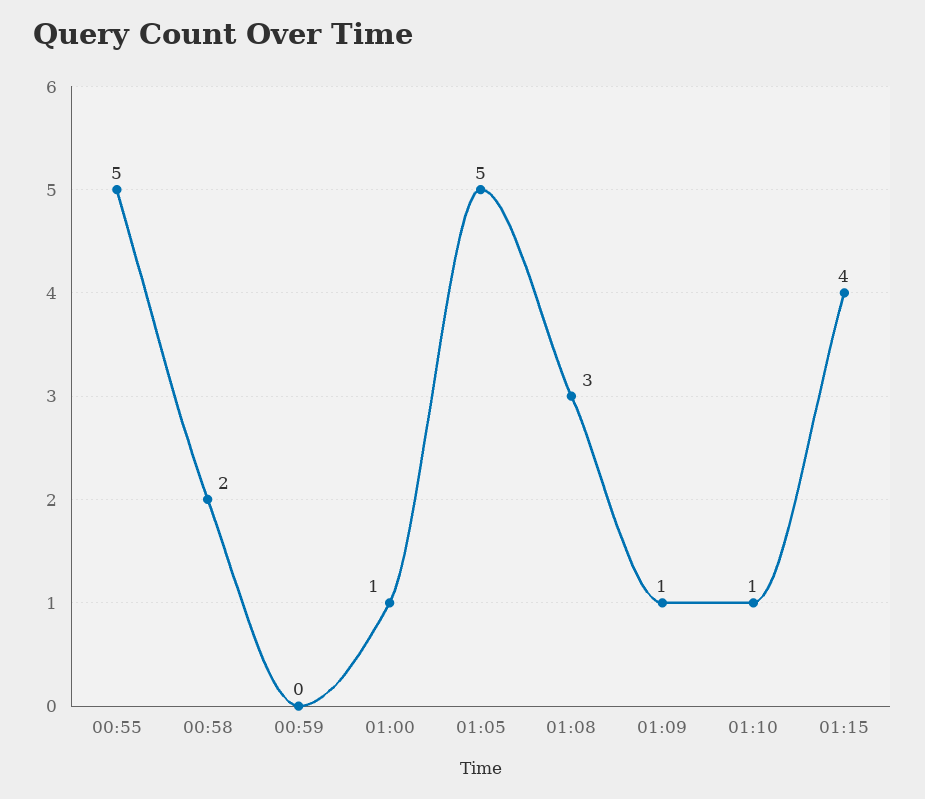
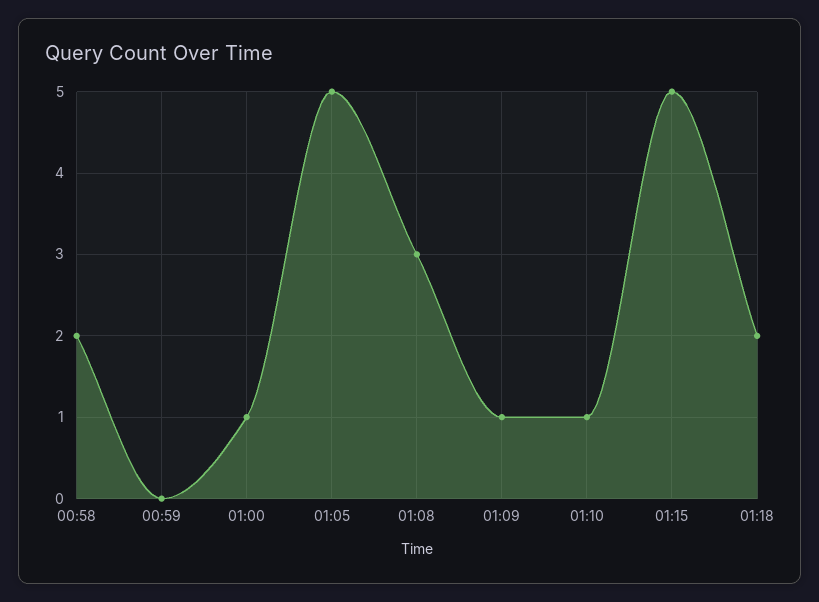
00:55: 5 -> none
01:15: 4 -> 5
01:18: none -> 2

